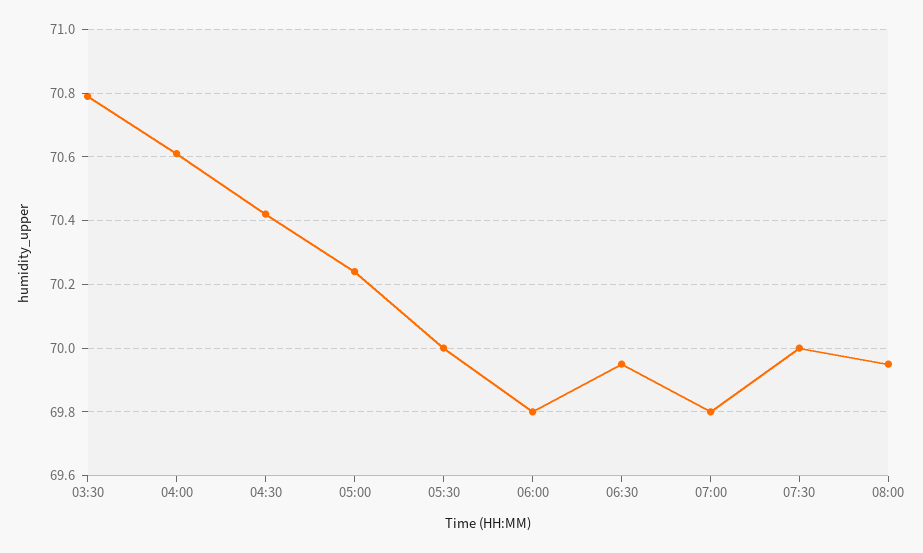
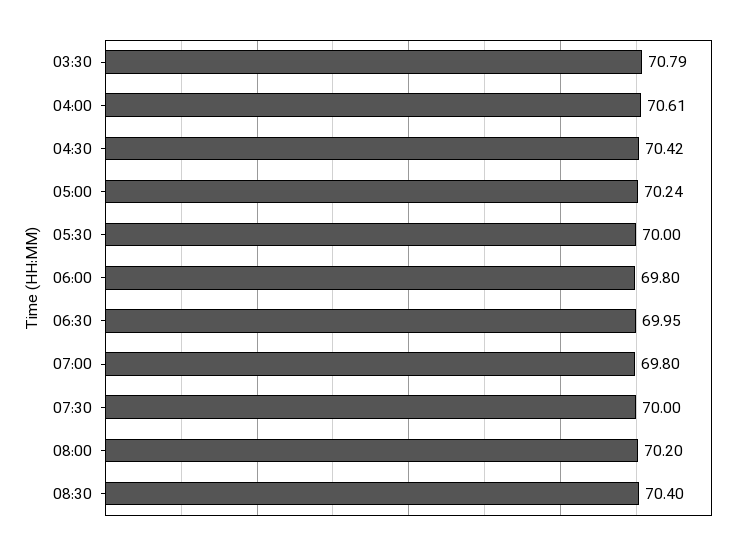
08:00: 69.95 -> 70.2
08:30: none -> 70.4

